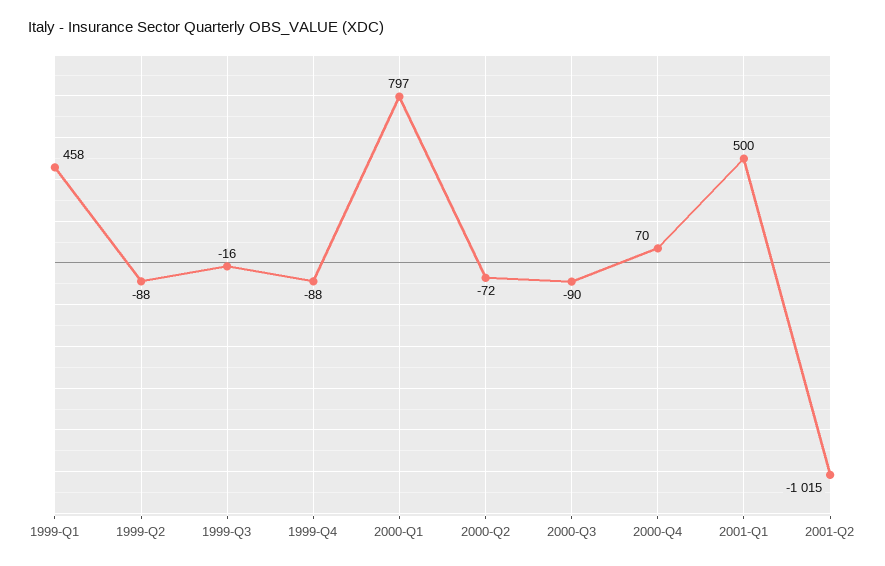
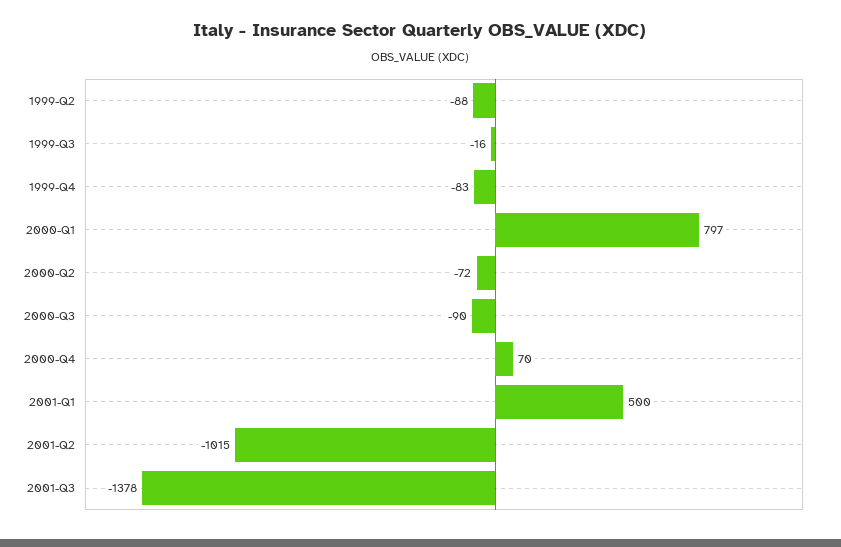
1999-Q1: 458 -> none
1999-Q4: -88 -> -83
2001-Q3: none -> -1378

